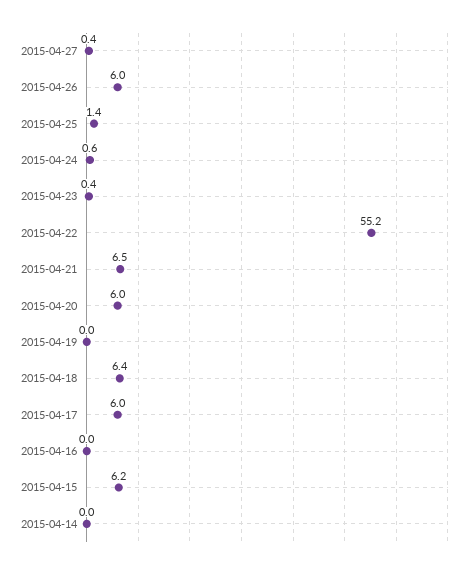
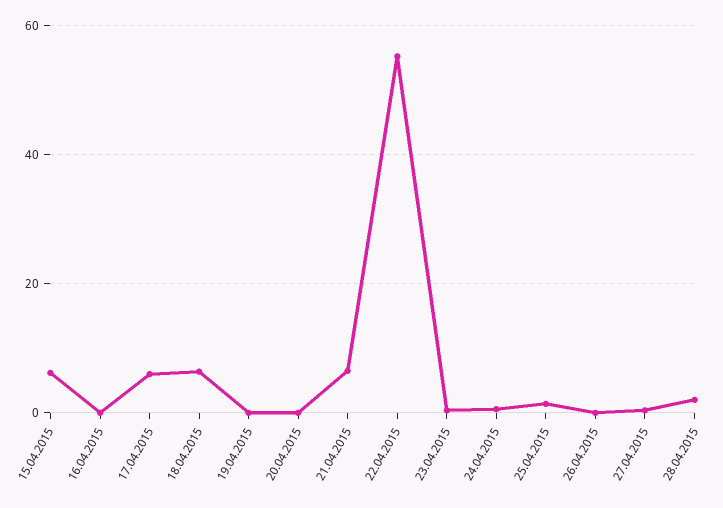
2015-04-26: 6 -> 0
2015-04-20: 6 -> 0
2015-04-14: 0 -> none
28.04.2015: none -> 2

